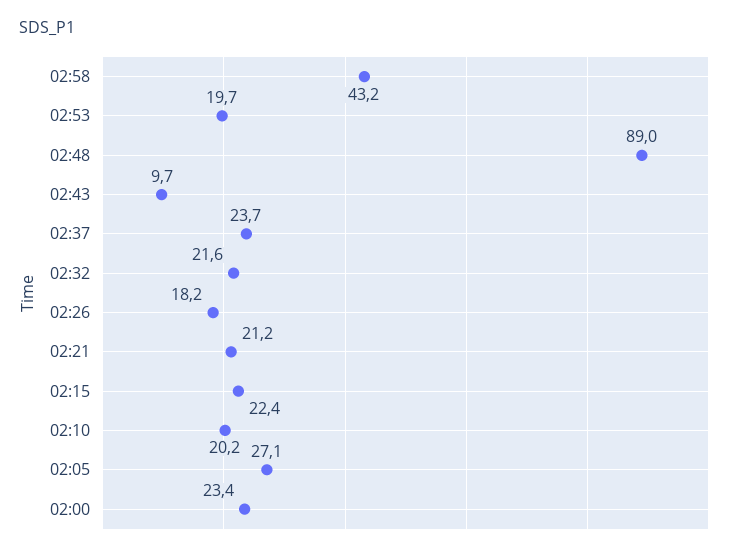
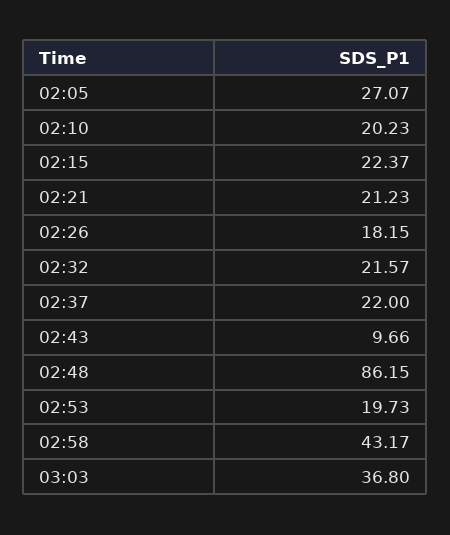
02:48: 89 -> 86.15
02:37: 23.7 -> 22
02:00: 23.4 -> none
03:03: none -> 36.8

